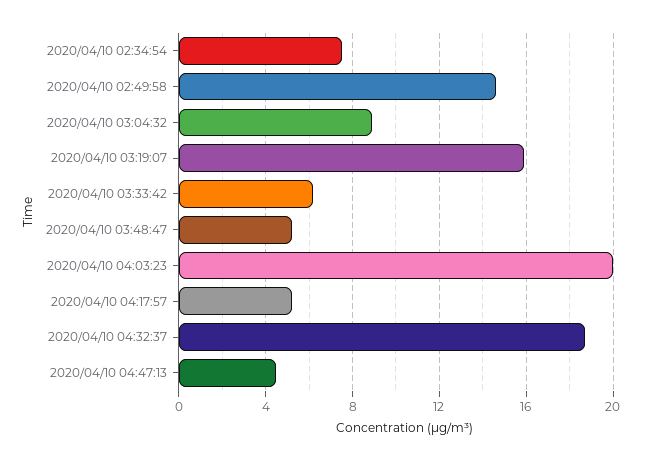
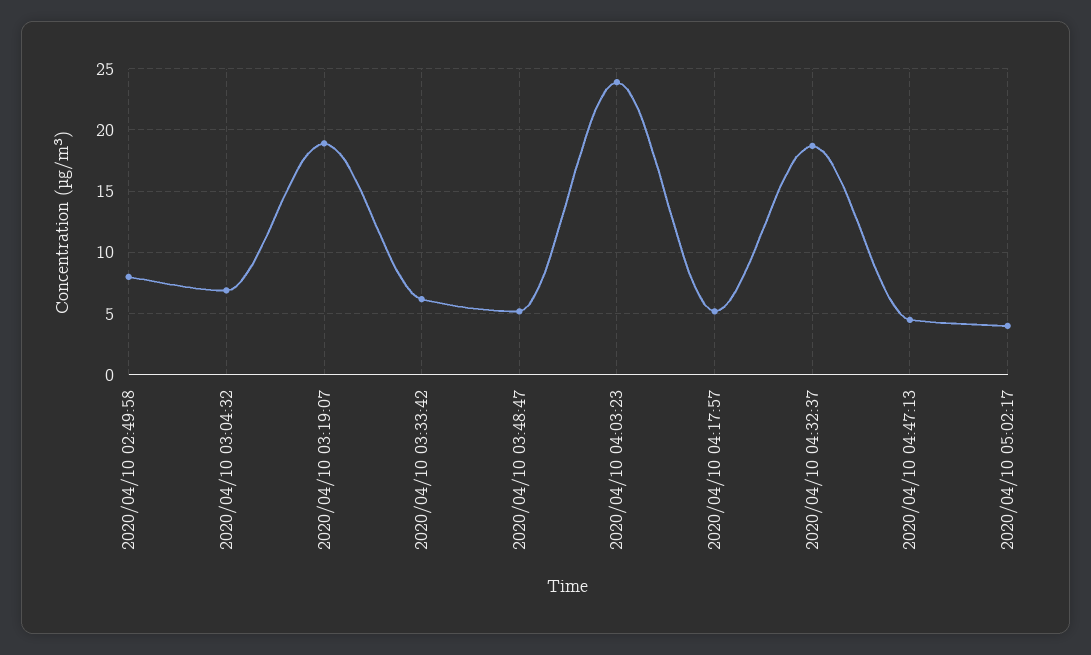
2020/04/10 02:34:54: 7.5 -> none
2020/04/10 02:49:58: 14.5 -> 8
2020/04/10 03:04:32: 9 -> 7
2020/04/10 03:19:07: 16 -> 19
2020/04/10 04:03:23: 20 -> 24
2020/04/10 05:02:17: none -> 4

